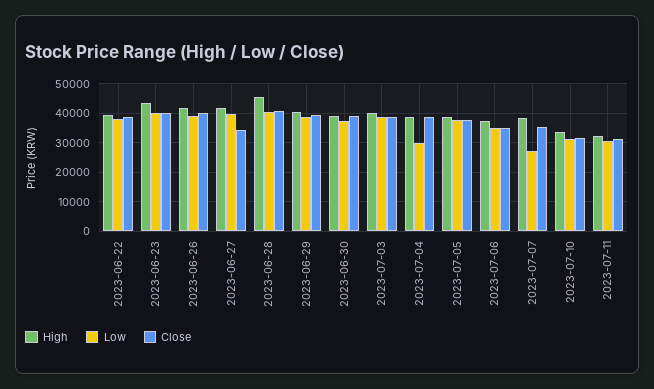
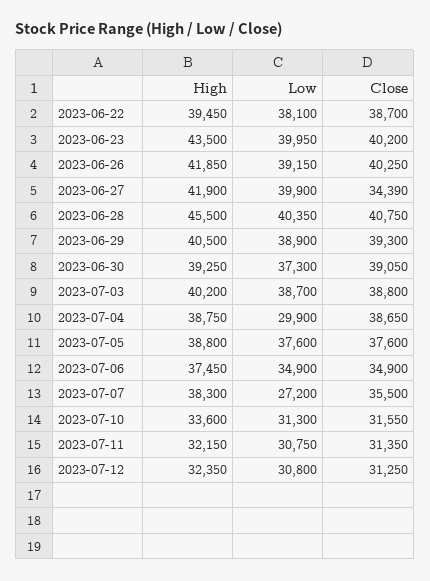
High, 2023-07-12: none -> 32350
Low, 2023-07-12: none -> 30800
Close, 2023-07-12: none -> 31250

